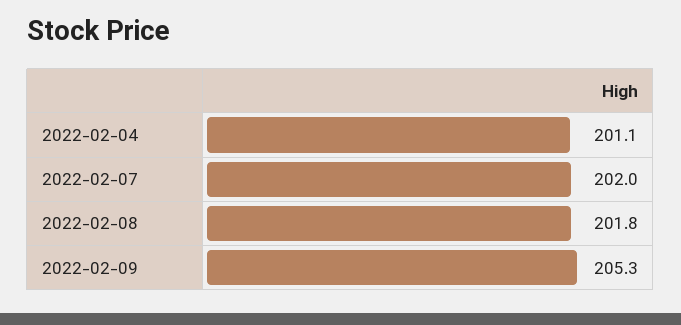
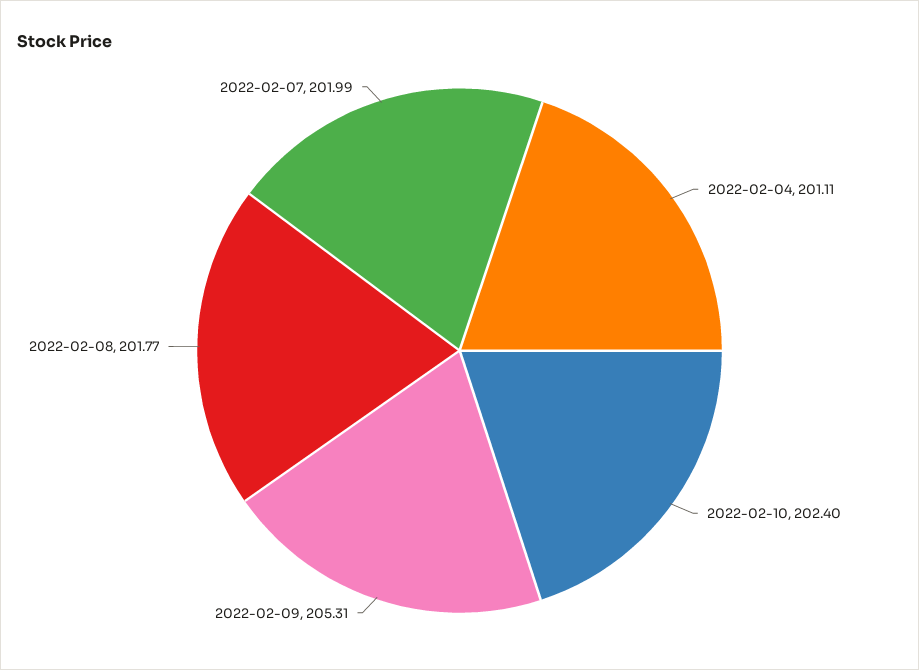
2022-02-10: none -> 202.4

